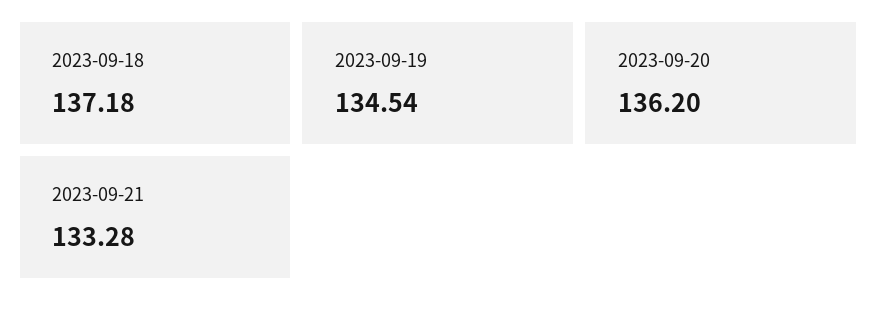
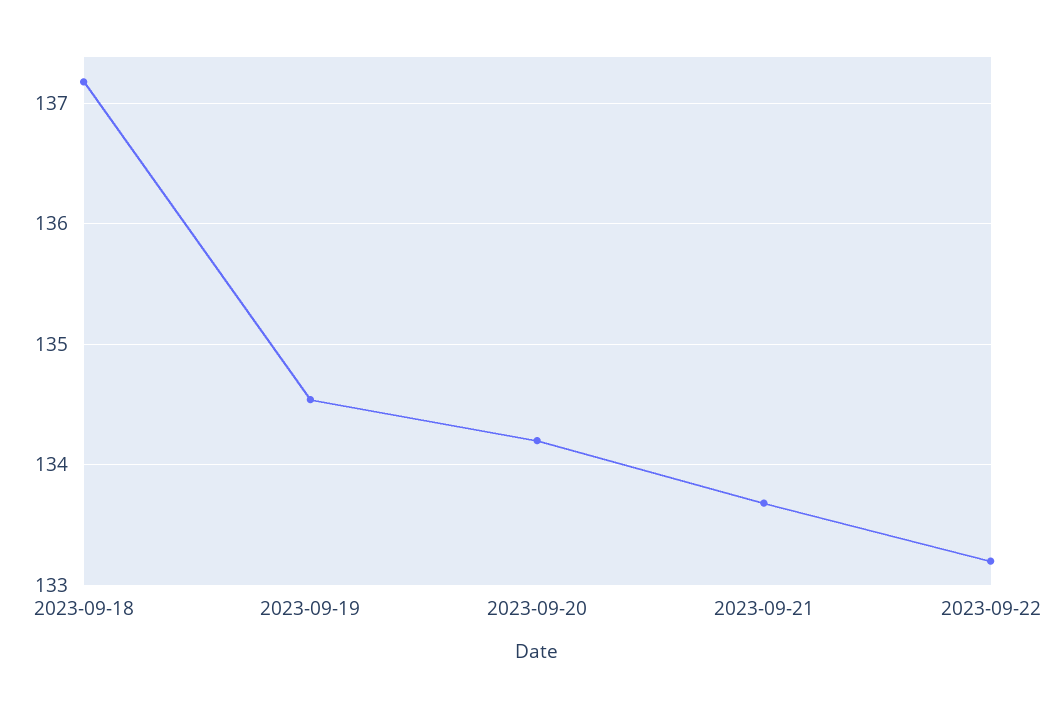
2023-09-20: 136.2 -> 134.2
2023-09-21: 133.28 -> 133.7
2023-09-22: none -> 133.2

